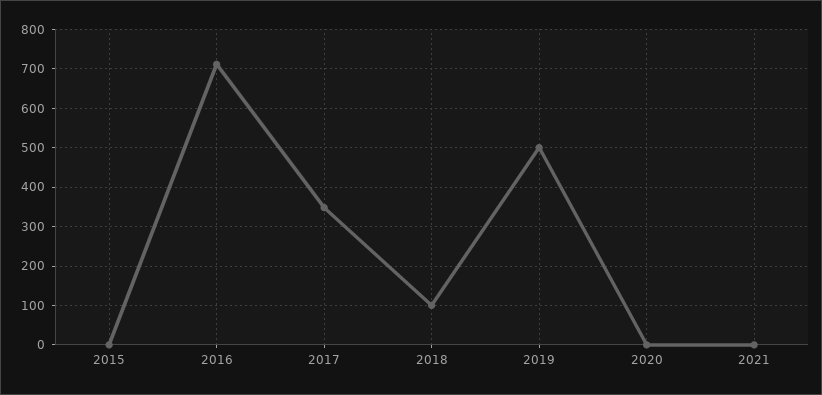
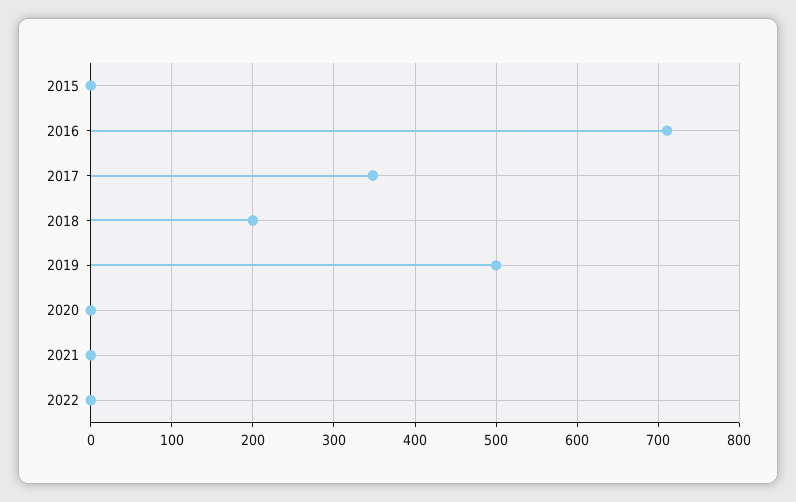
2018: 100 -> 200
2022: none -> 0

